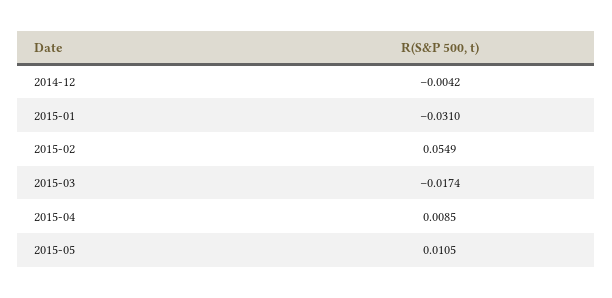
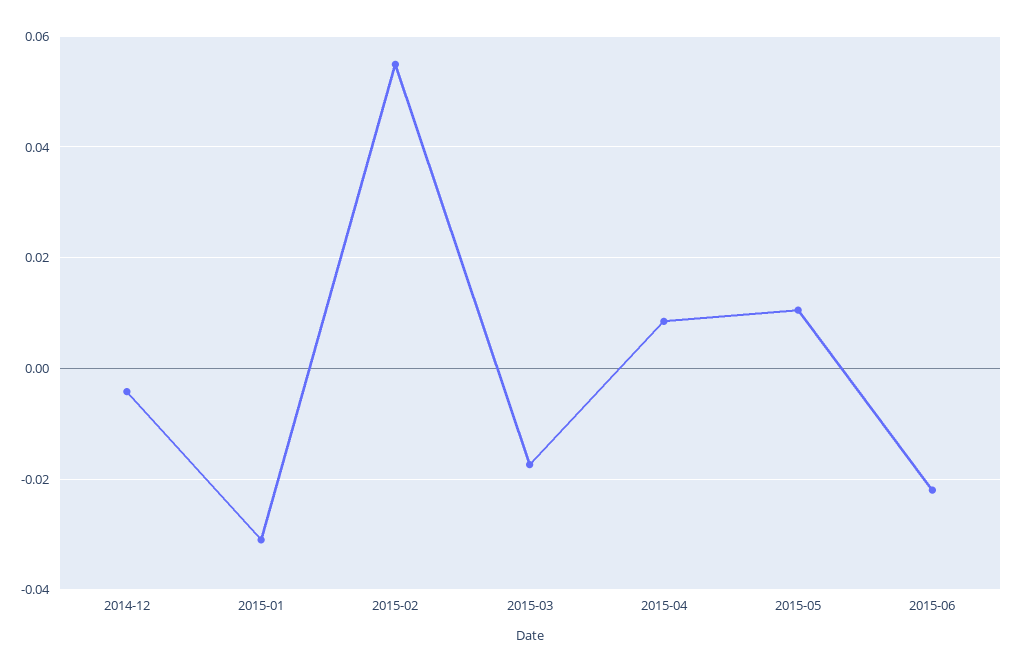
2015-06: none -> -0.022

